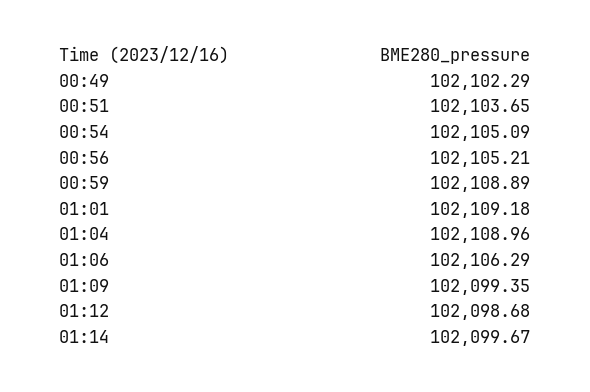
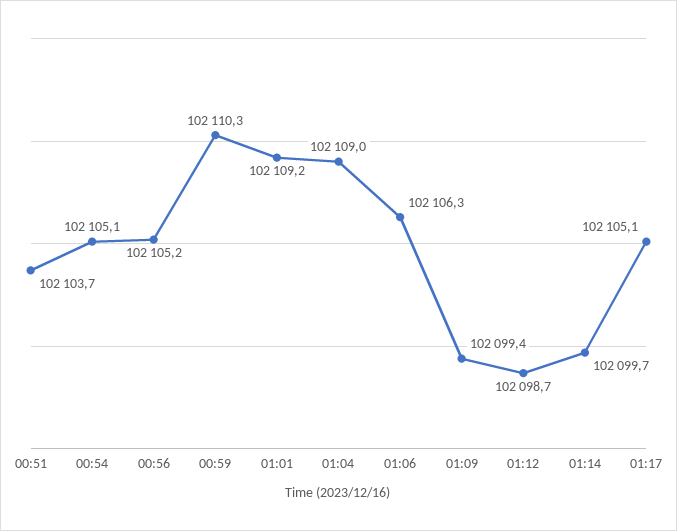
00:49: 102102.29 -> none
00:59: 102108.89 -> 102110.3
01:17: none -> 102105.1

